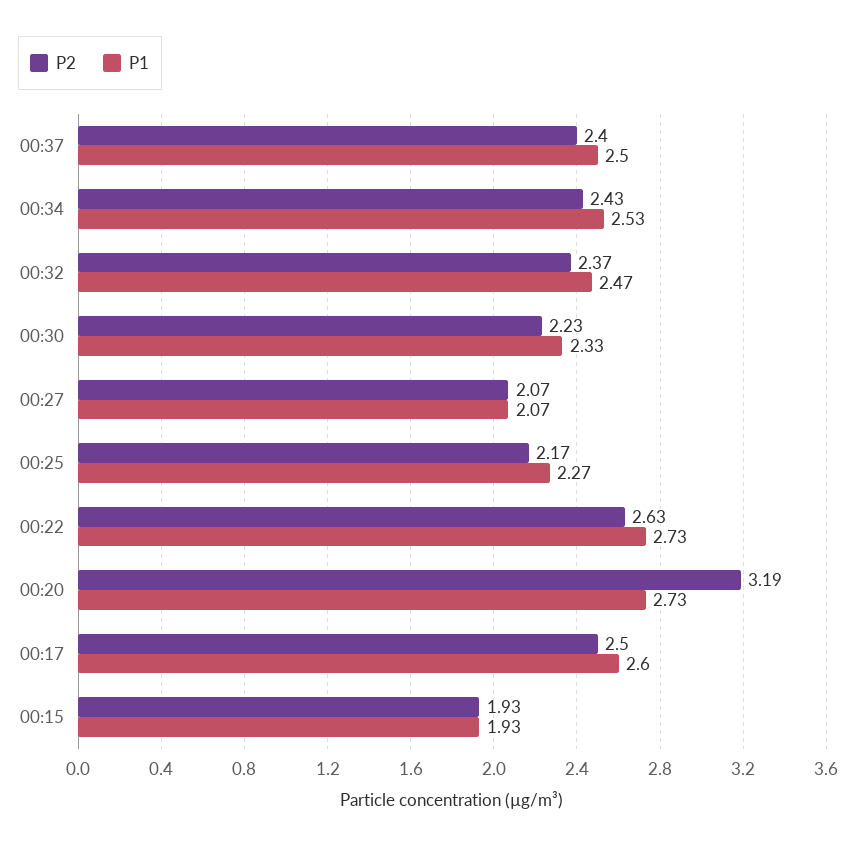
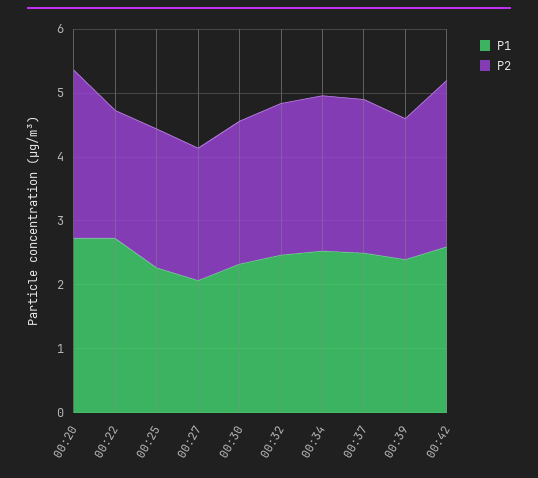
P2, 00:22: 2.63 -> 2
P2, 00:20: 3.19 -> 2.6
P2, 00:17: 2.5 -> none
P1, 00:17: 2.6 -> none
P2, 00:15: 1.93 -> none
P1, 00:15: 1.93 -> none
P1, 00:39: none -> 2.4
P2, 00:39: none -> 2.2
P1, 00:42: none -> 2.6
P2, 00:42: none -> 2.6

